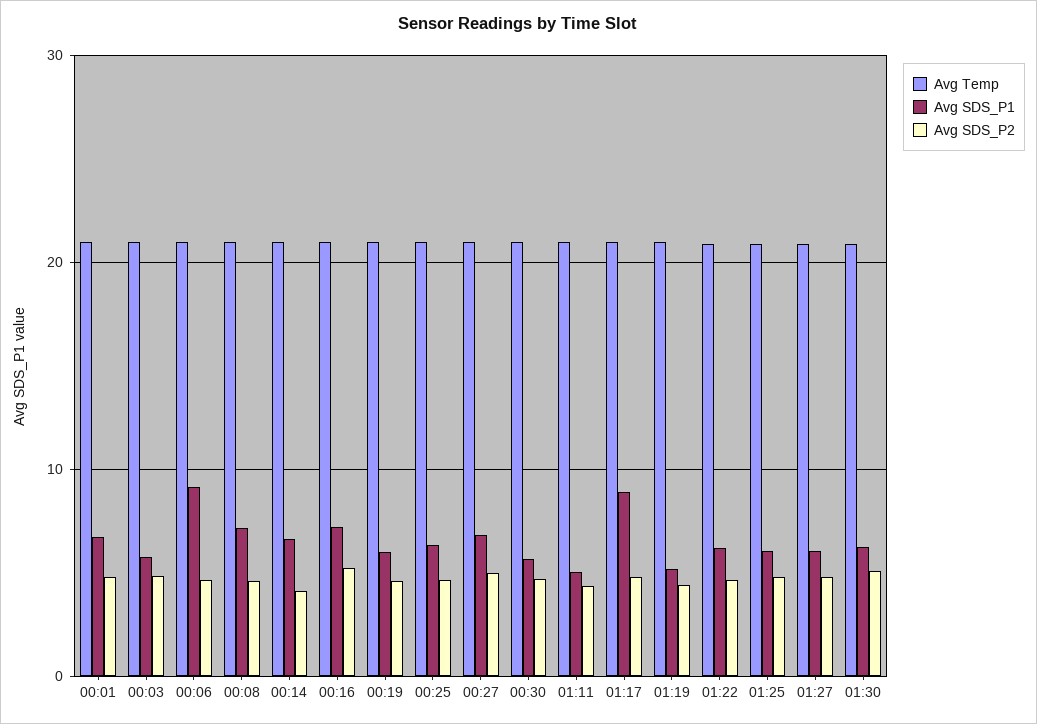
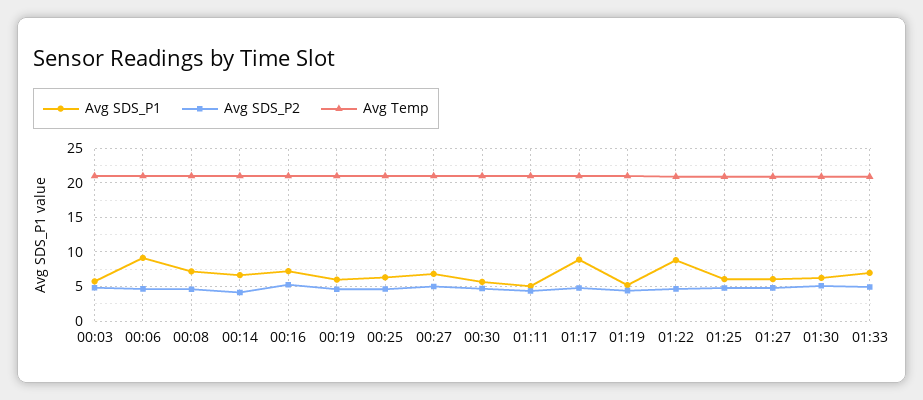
Avg Temp, 00:01: 21 -> none
Avg SDS_P1, 00:01: 7 -> none
Avg SDS_P2, 00:01: 5 -> none
Avg SDS_P1, 01:22: 6 -> 9
Avg SDS_P1, 01:33: none -> 7
Avg SDS_P2, 01:33: none -> 5
Avg Temp, 01:33: none -> 21

